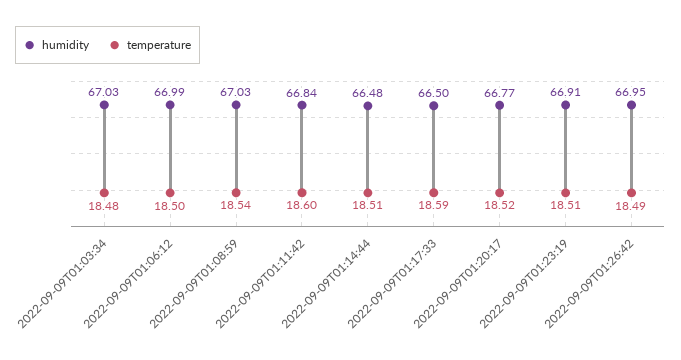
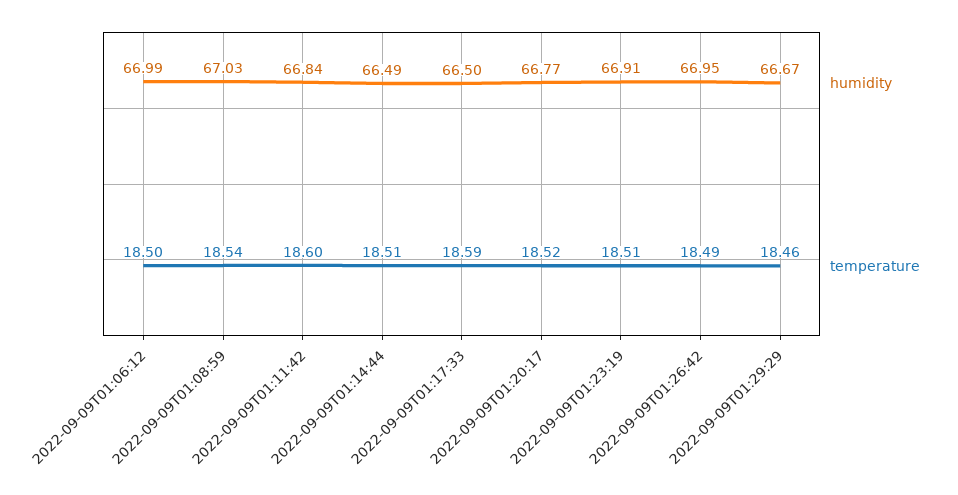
humidity, 2022-09-09T01:03:34: 67.03 -> none
temperature, 2022-09-09T01:03:34: 18.48 -> none
humidity, 2022-09-09T01:14:44: 66.48 -> 66.49
humidity, 2022-09-09T01:29:29: none -> 66.67
temperature, 2022-09-09T01:29:29: none -> 18.46

